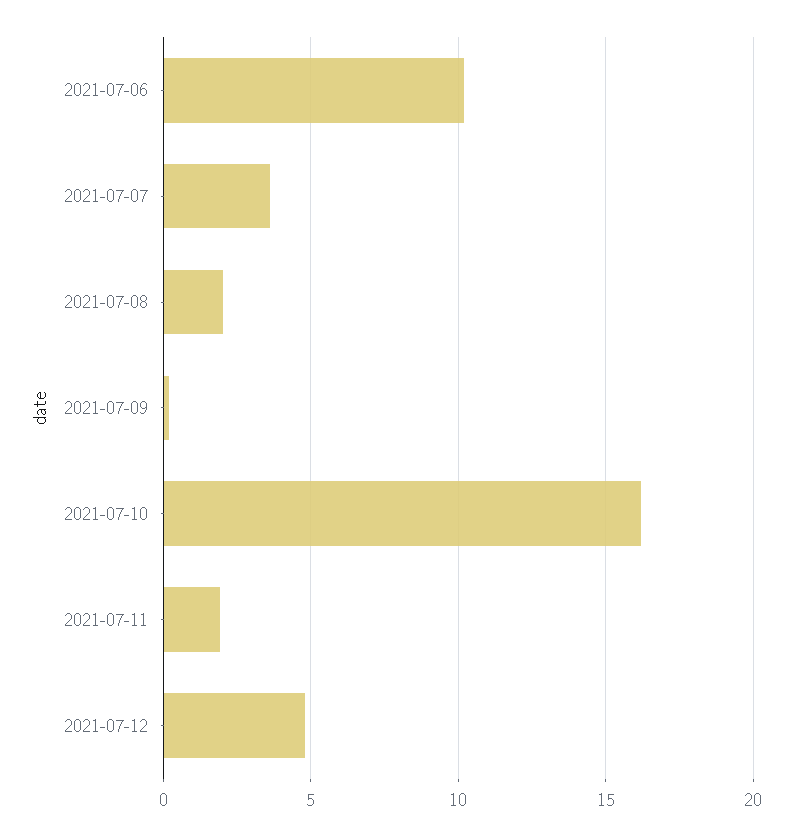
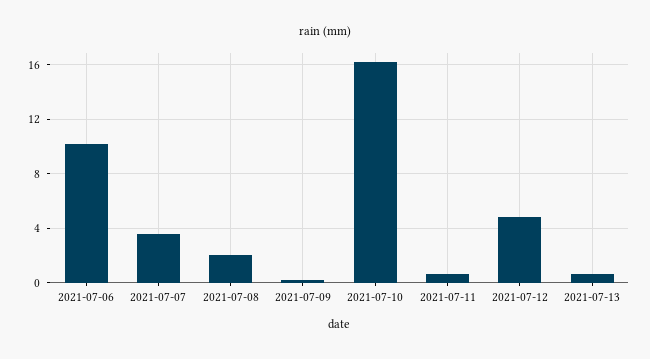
2021-07-11: 2 -> 0.5
2021-07-13: none -> 0.5

